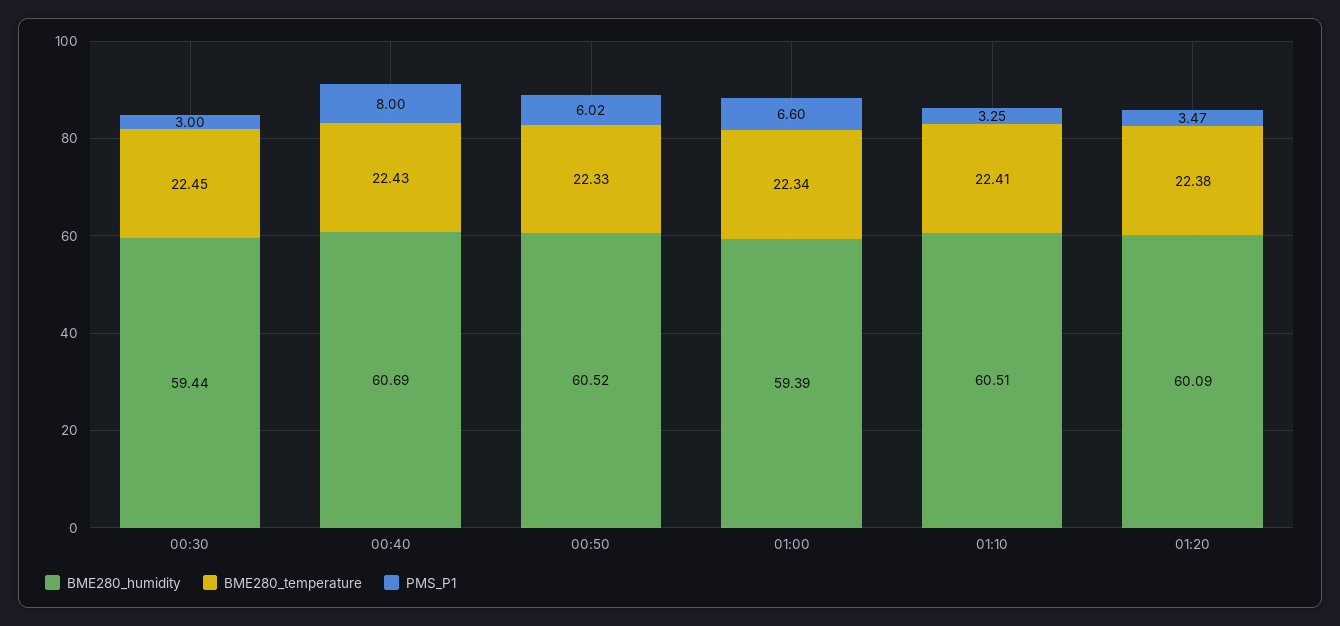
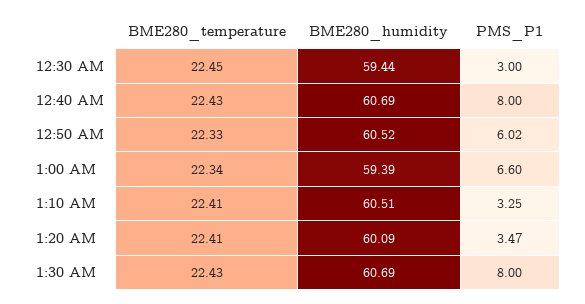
BME280_temperature, 01:20: 22.38 -> 22.41
BME280_temperature, 1:30 AM: none -> 22.43
BME280_humidity, 1:30 AM: none -> 60.69
PMS_P1, 1:30 AM: none -> 8

